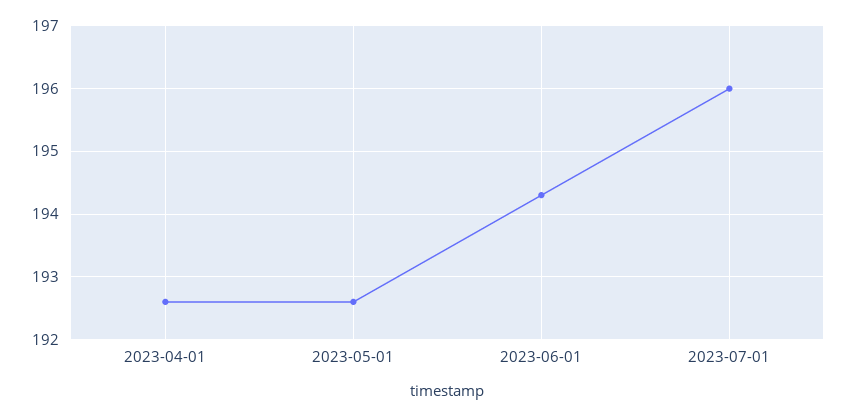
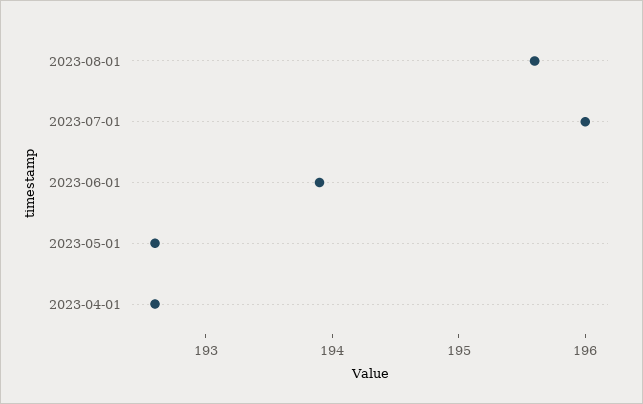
2023-06-01: 194.3 -> 193.9
2023-08-01: none -> 195.6

